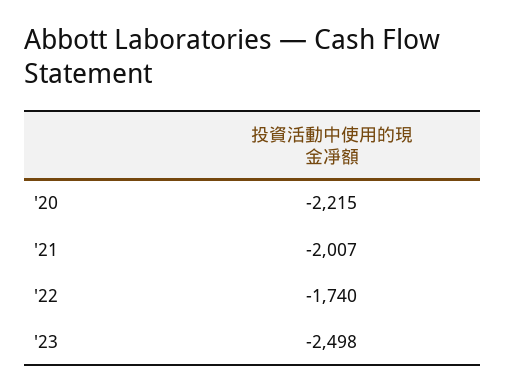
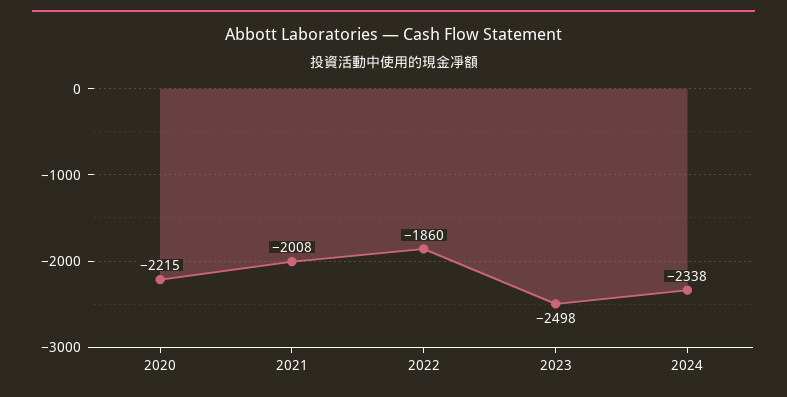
'21: -2007 -> -2008
'22: -1740 -> -1860
2024: none -> -2338

